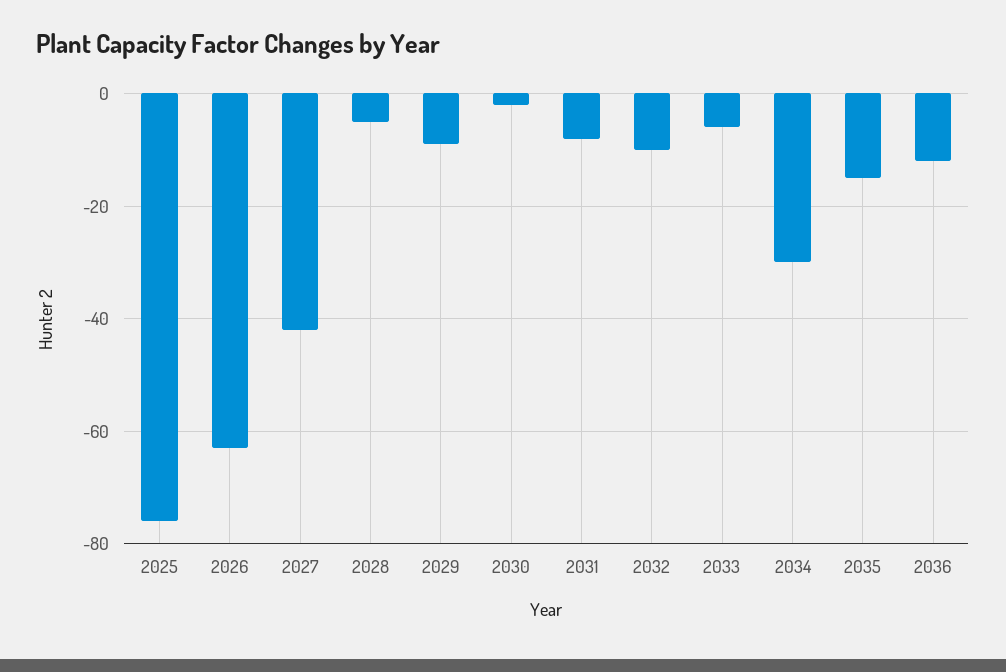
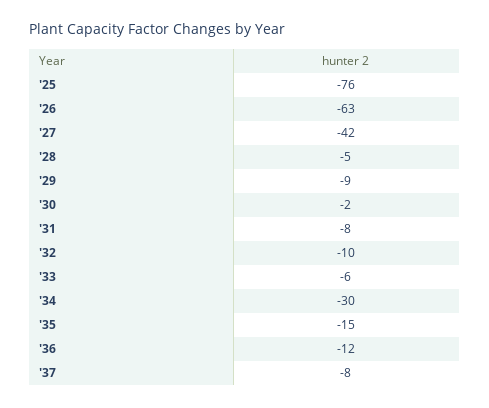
'37: none -> -8

